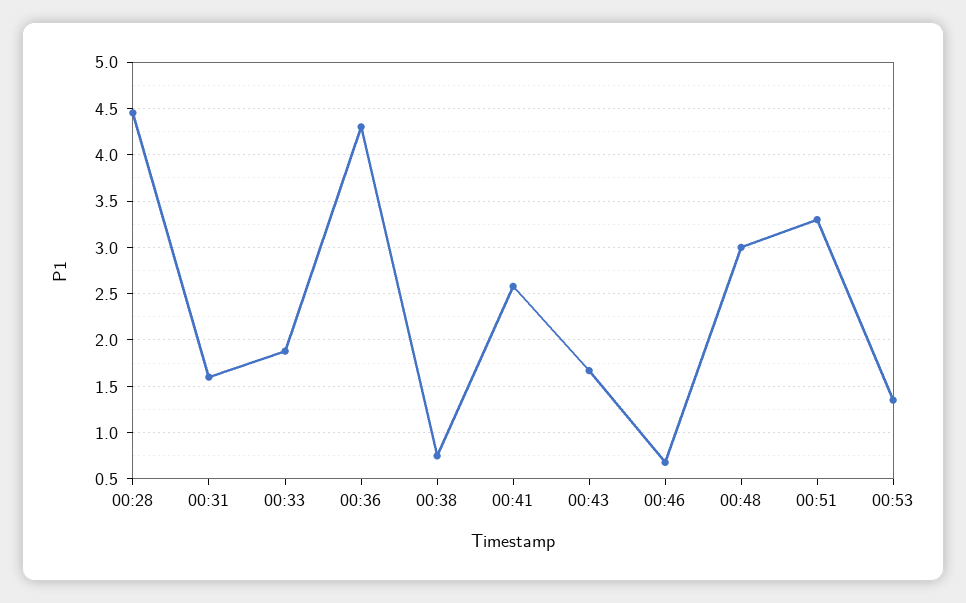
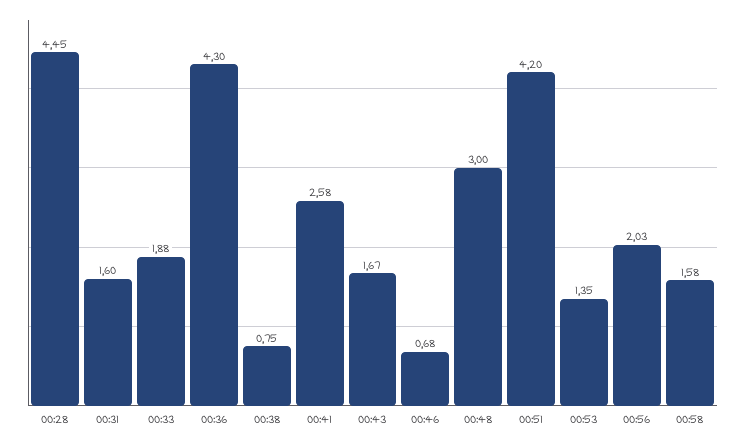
00:51: 3.3 -> 4.2
00:56: none -> 2.03
00:58: none -> 1.58

